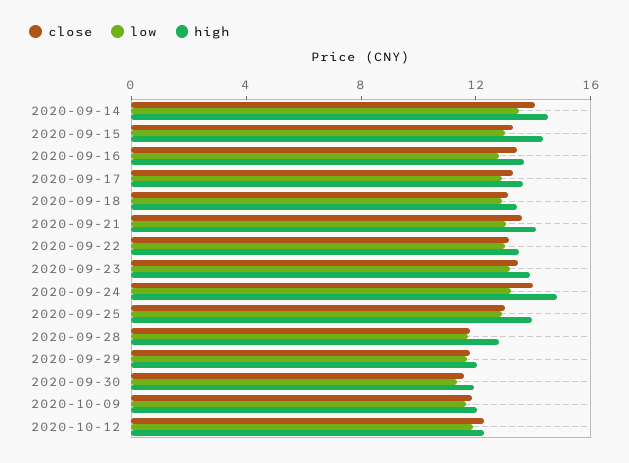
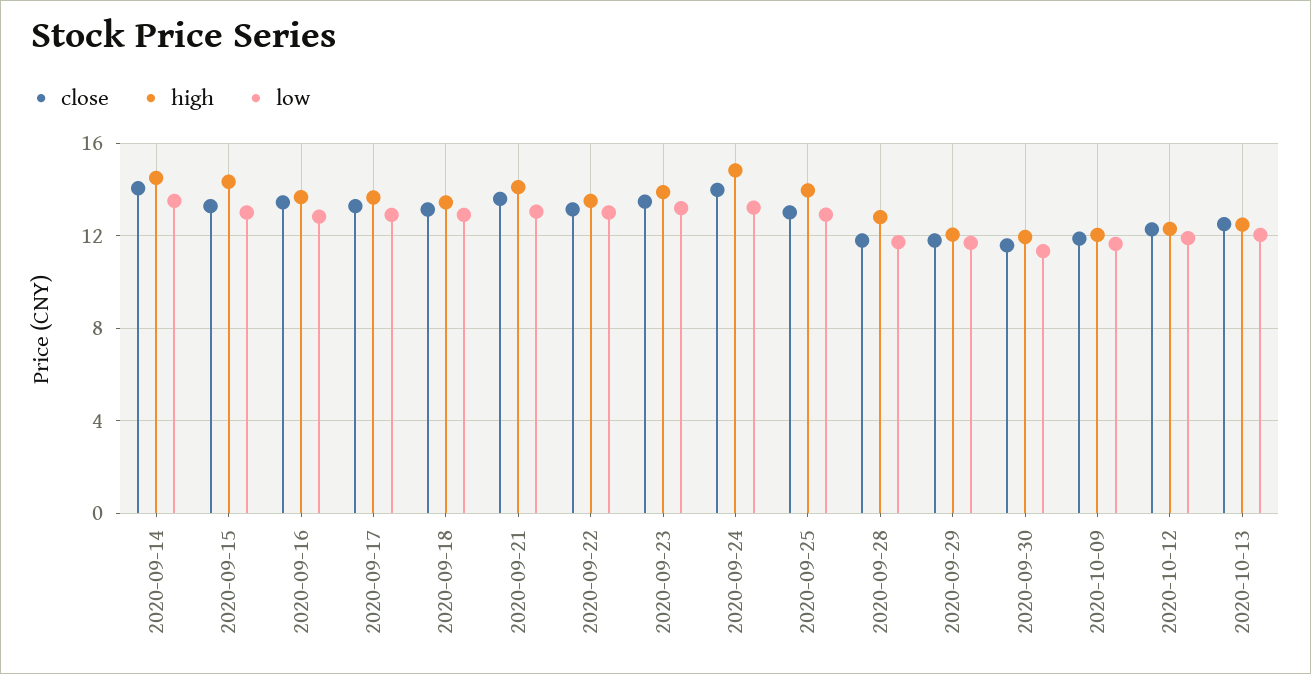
close, 2020-10-13: none -> 12.5
high, 2020-10-13: none -> 12.5
low, 2020-10-13: none -> 12

